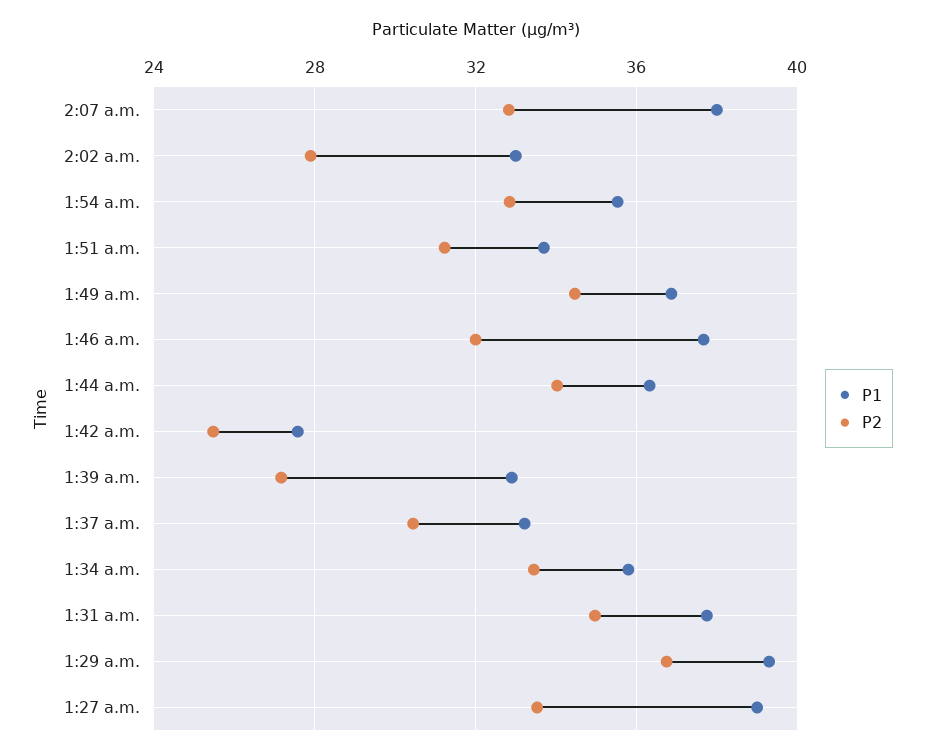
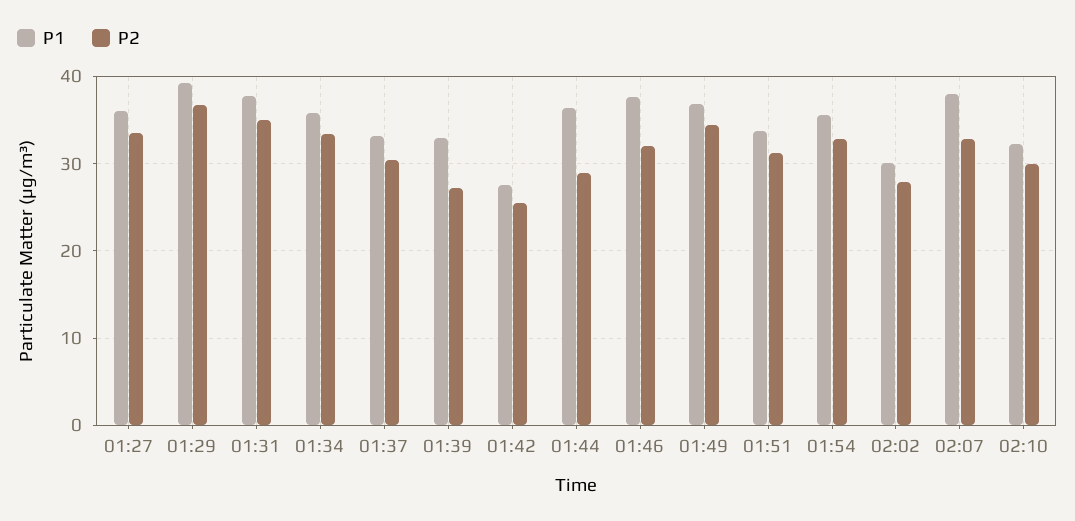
P1, 2:02 a.m.: 33 -> 30
P2, 1:44 a.m.: 34 -> 29
P1, 1:27 a.m.: 39 -> 36
P1, 02:10: none -> 32
P2, 02:10: none -> 30

